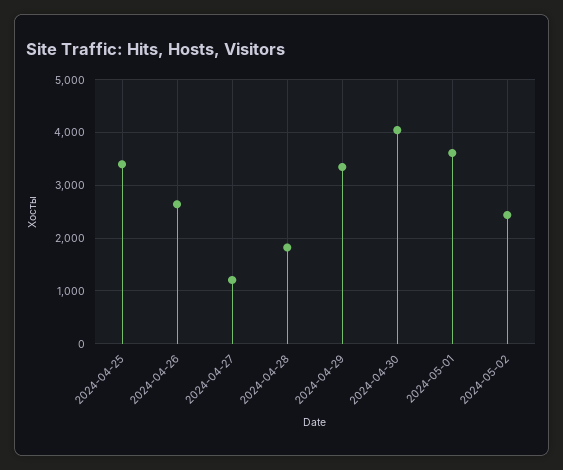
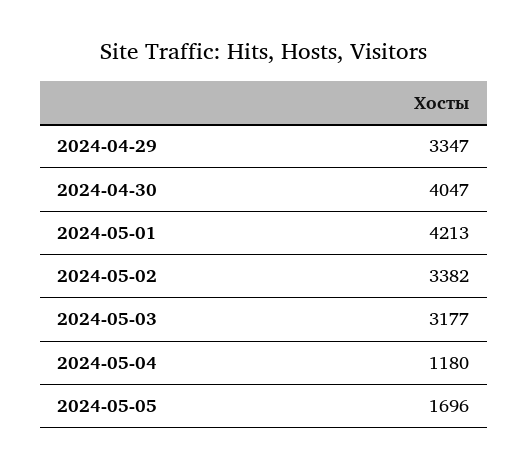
2024-04-25: 3400 -> none
2024-04-26: 2600 -> none
2024-04-27: 1200 -> none
2024-04-28: 1800 -> none
2024-05-01: 3600 -> 4213
2024-05-02: 2400 -> 3382
2024-05-03: none -> 3177
2024-05-04: none -> 1180
2024-05-05: none -> 1696

